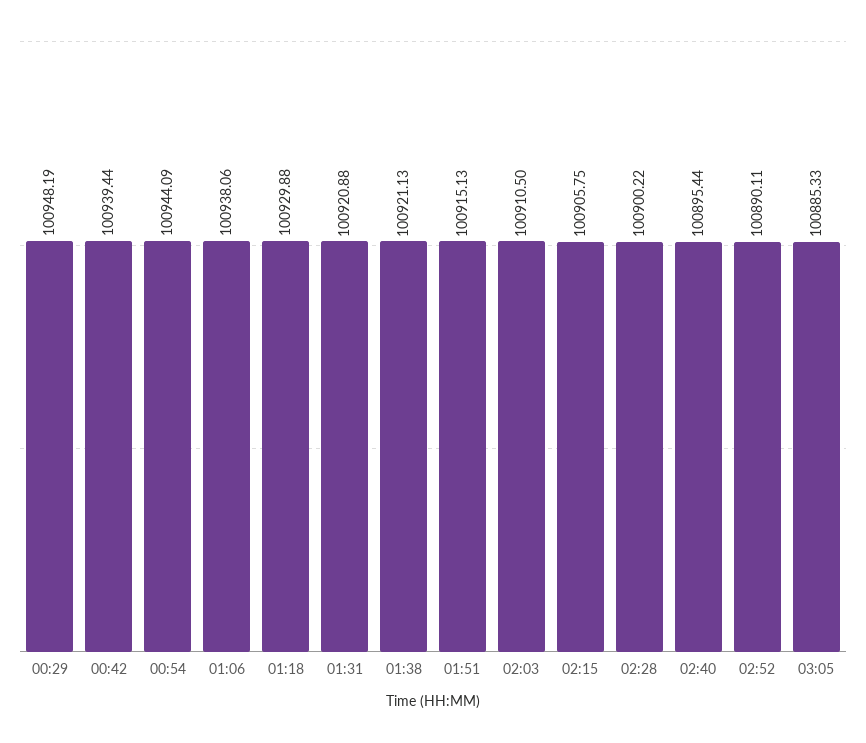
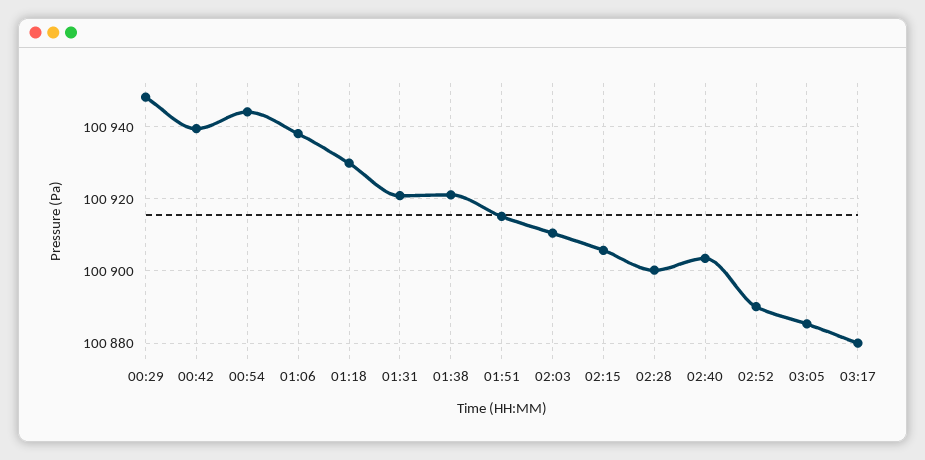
02:40: 100895.44 -> 100904
03:17: none -> 100880

